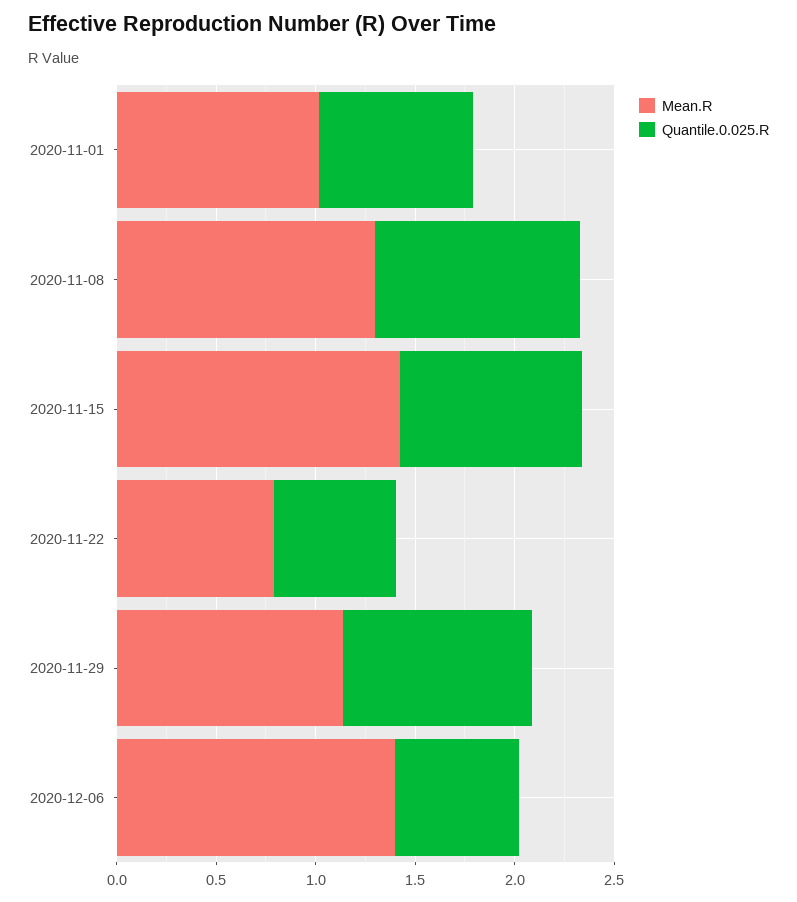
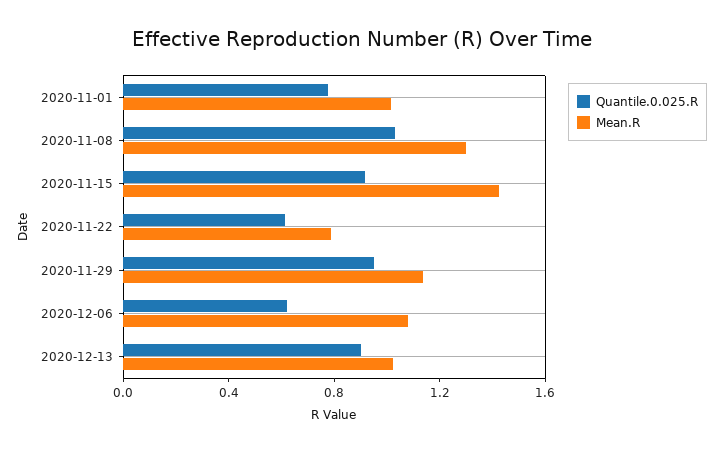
Mean.R, 2020-12-06: 1.4 -> 1.1
Quantile.0.025.R, 2020-12-13: none -> 0.9
Mean.R, 2020-12-13: none -> 1

